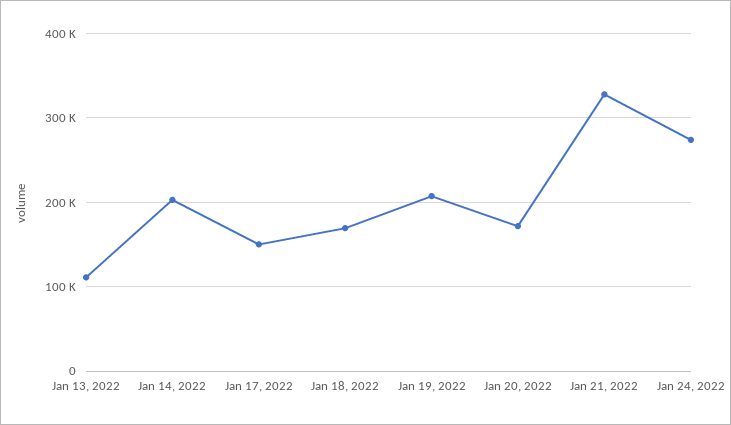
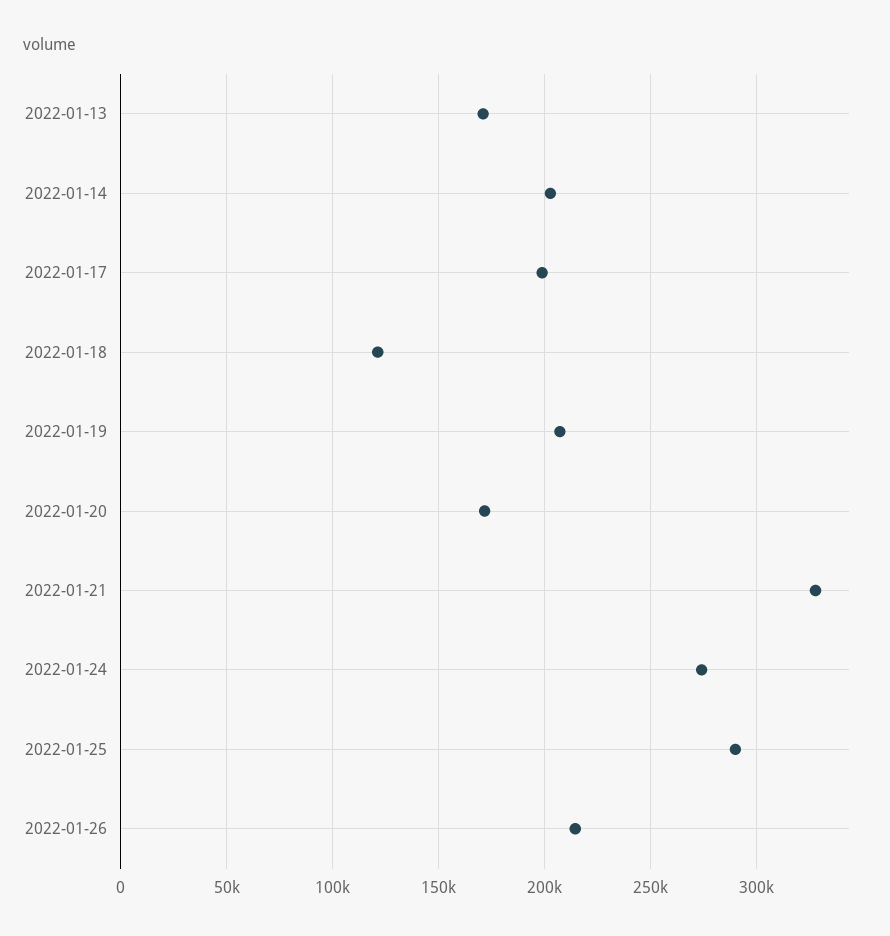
Jan 13, 2022: 110000 -> 170000
Jan 17, 2022: 150000 -> 200000
Jan 18, 2022: 170000 -> 120000
2022-01-25: none -> 290000
2022-01-26: none -> 215000

